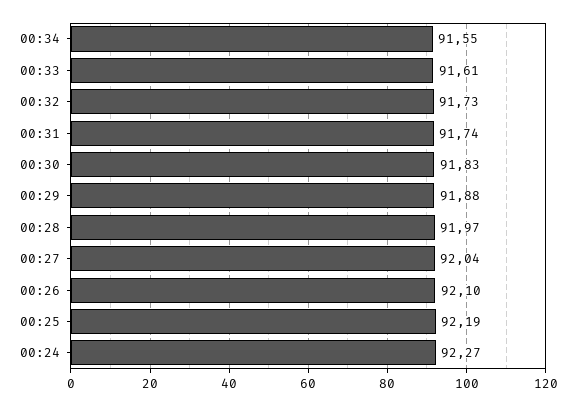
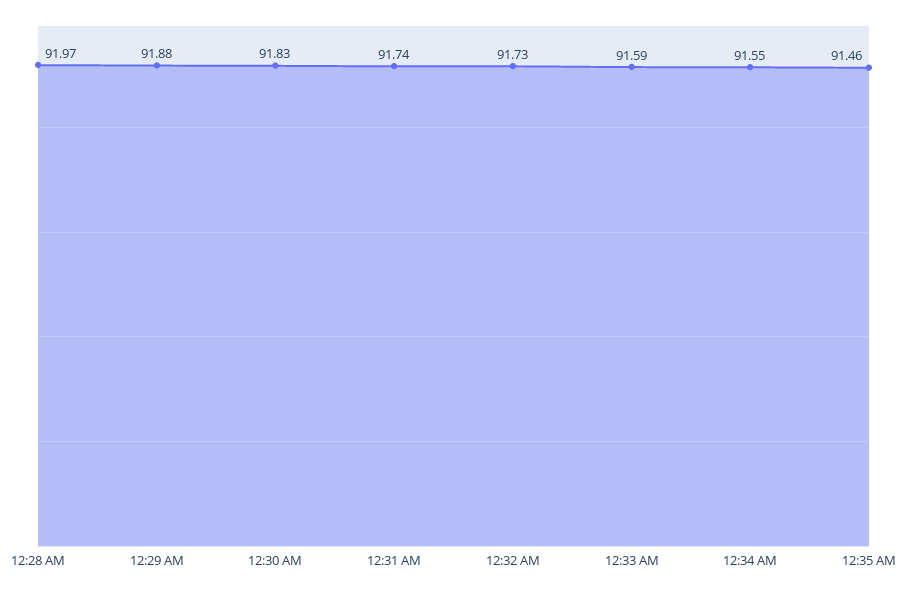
00:33: 91.61 -> 91.59
00:27: 92.04 -> none
00:26: 92.1 -> none
00:25: 92.19 -> none
00:24: 92.27 -> none
12:35 AM: none -> 91.46

